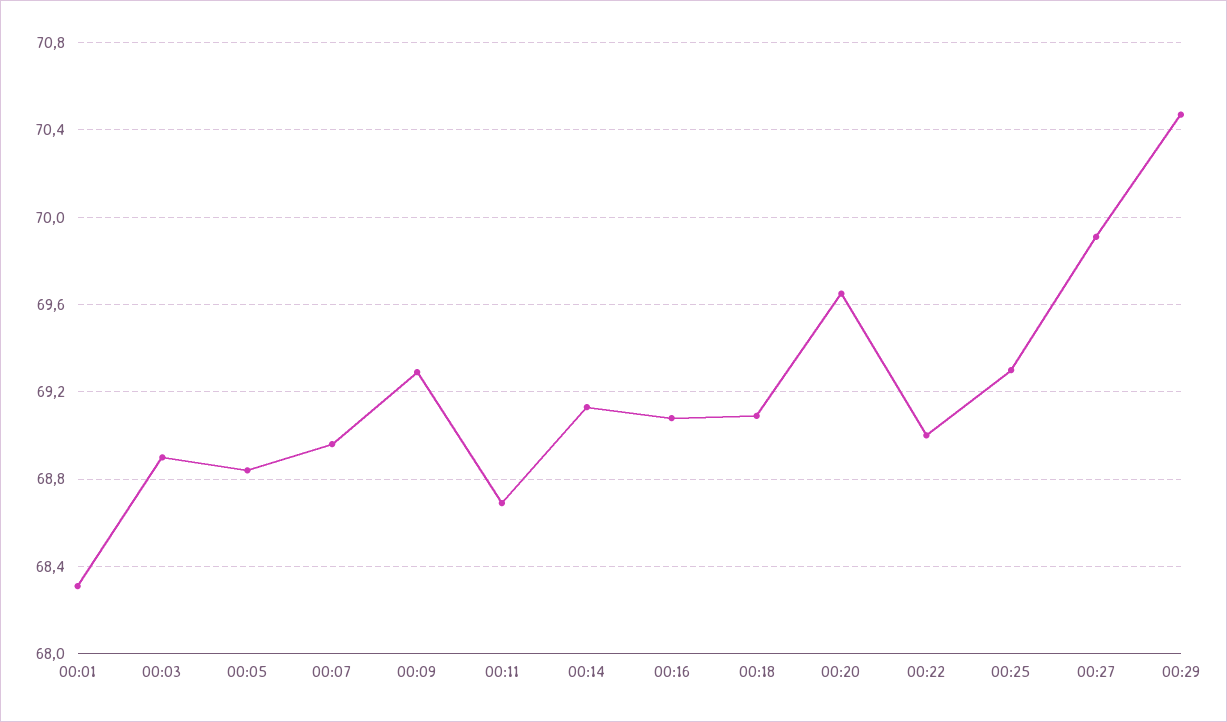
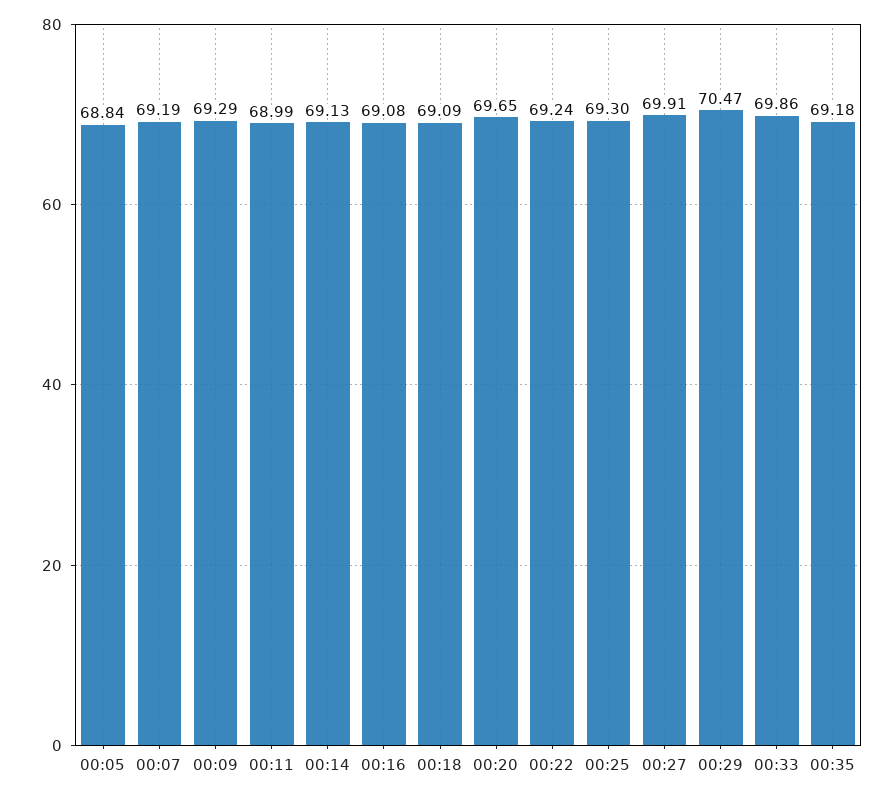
00:01: 68.3 -> none
00:03: 68.9 -> none
00:07: 68.95 -> 69.19
00:11: 68.7 -> 68.99
00:22: 69 -> 69.24
00:33: none -> 69.86
00:35: none -> 69.18

